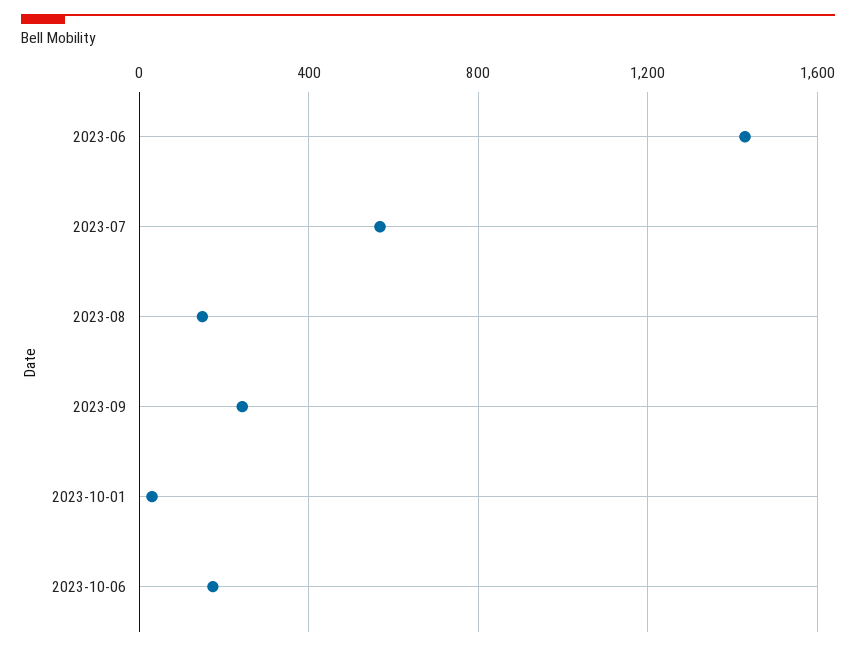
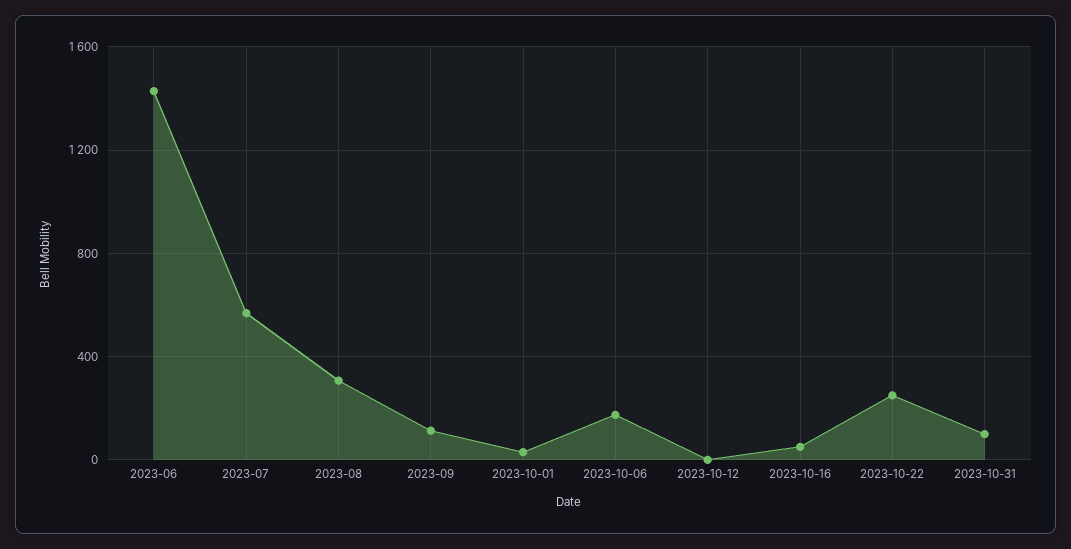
2023-08: 150 -> 300
2023-09: 250 -> 100
2023-10-12: none -> 0
2023-10-16: none -> 50
2023-10-22: none -> 250
2023-10-31: none -> 100

